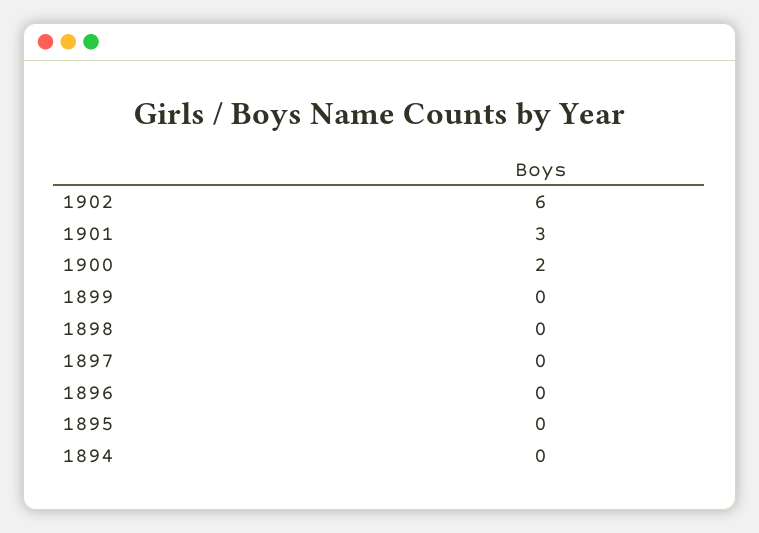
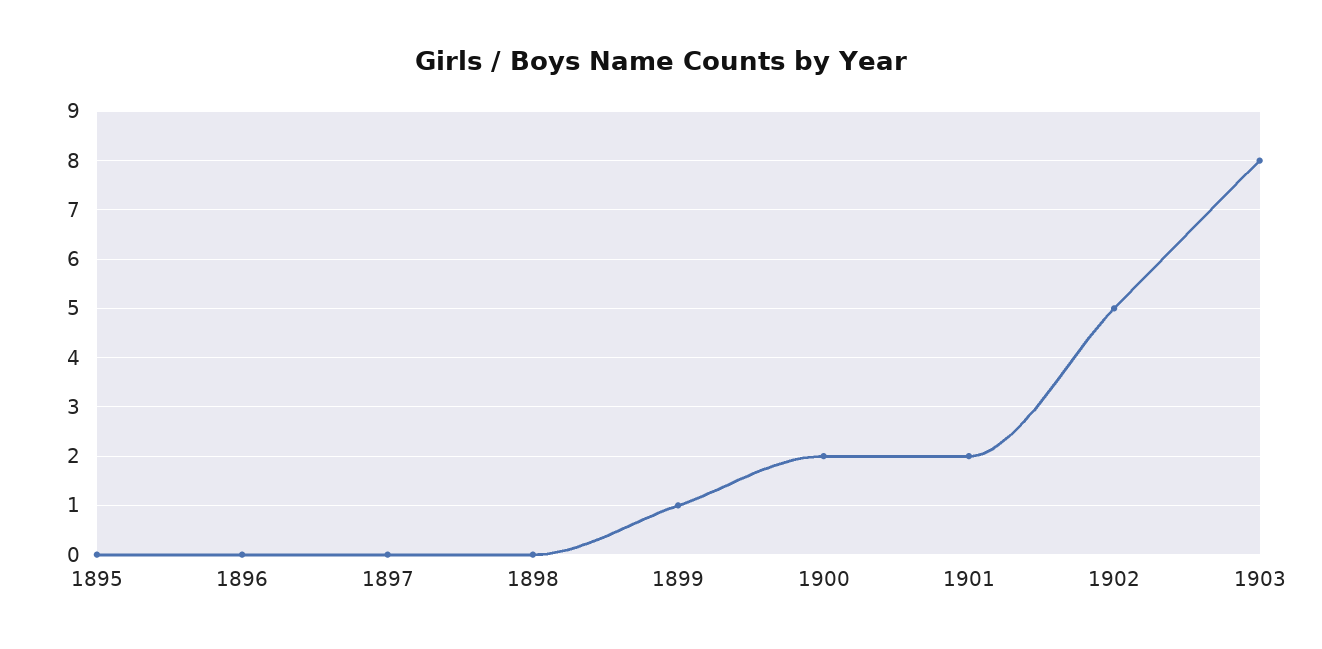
1902: 6 -> 5
1901: 3 -> 2
1899: 0 -> 1
1894: 0 -> none
1903: none -> 8

